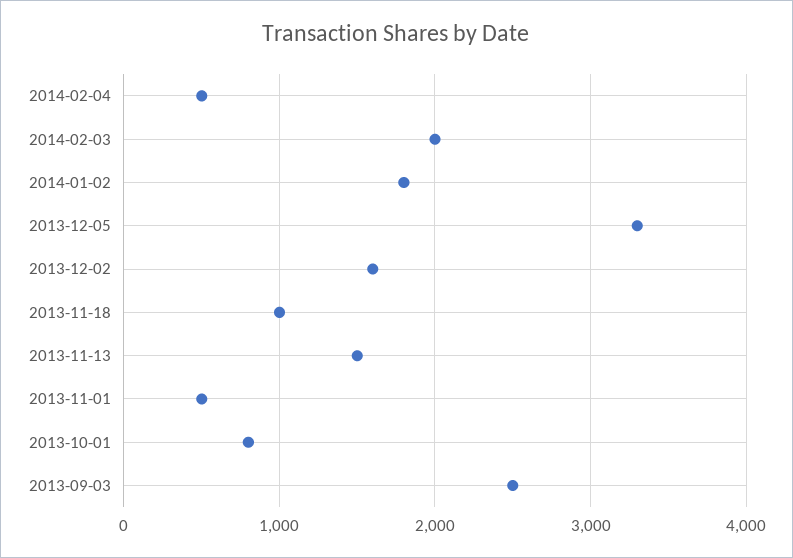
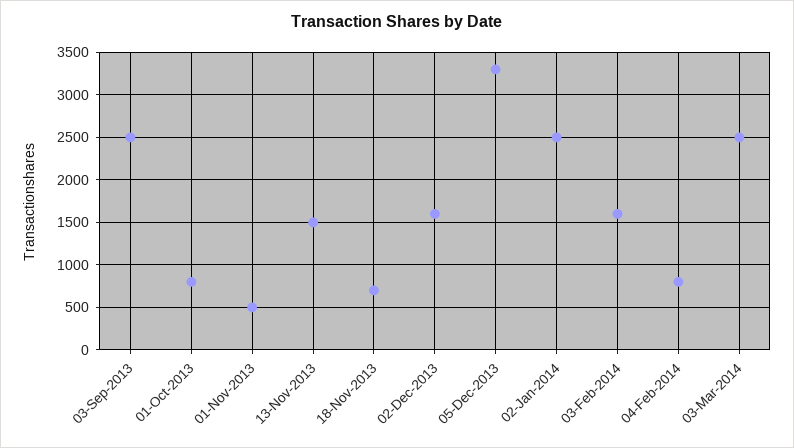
2014-02-04: 500 -> 800
2014-02-03: 2000 -> 1600
2014-01-02: 1800 -> 2500
2013-11-18: 1000 -> 700
03-Mar-2014: none -> 2500

